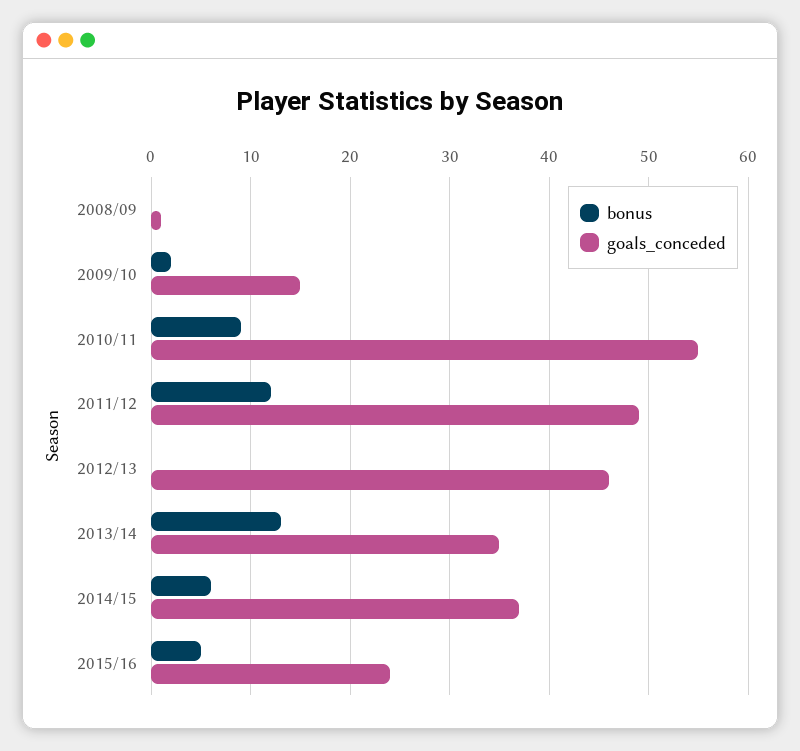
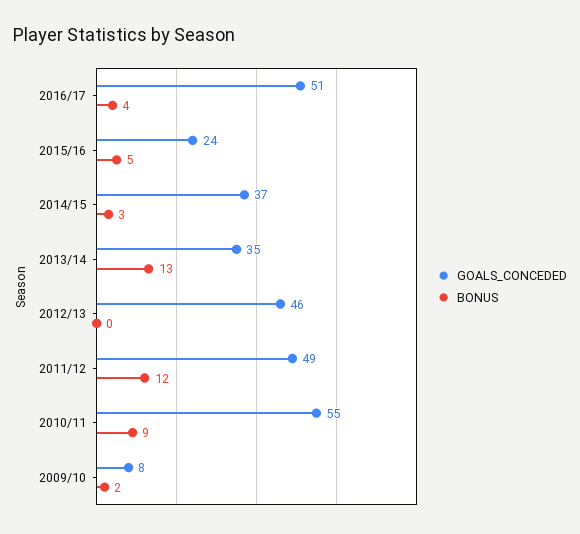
bonus, 2008/09: 0 -> none
goals_conceded, 2008/09: 1 -> none
goals_conceded, 2009/10: 15 -> 8
bonus, 2014/15: 6 -> 3
goals_conceded, 2016/17: none -> 51
bonus, 2016/17: none -> 4

